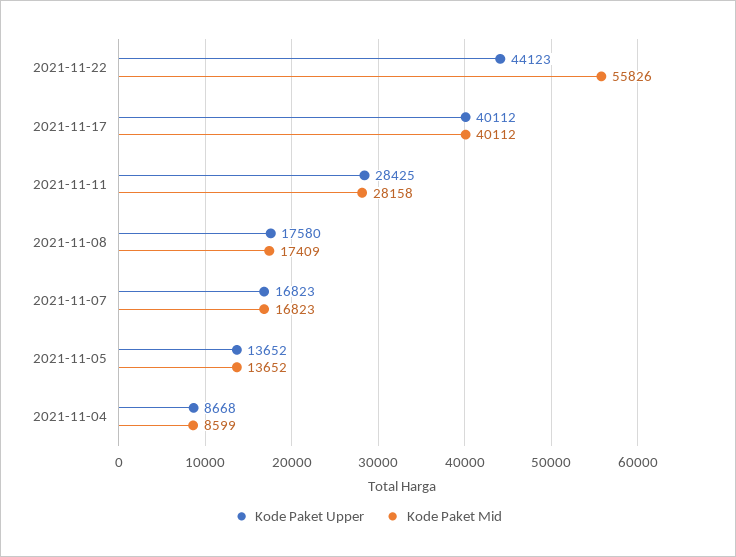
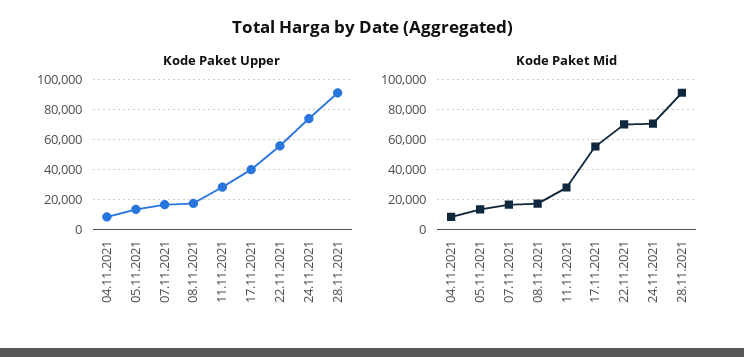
Kode Paket Upper, 2021-11-22: 44123 -> 55000
Kode Paket Mid, 2021-11-22: 55826 -> 70000
Kode Paket Mid, 2021-11-17: 40112 -> 55000
Kode Paket Upper, 24.11.2021: none -> 75000
Kode Paket Upper, 28.11.2021: none -> 90000
Kode Paket Mid, 24.11.2021: none -> 70000
Kode Paket Mid, 28.11.2021: none -> 90000

